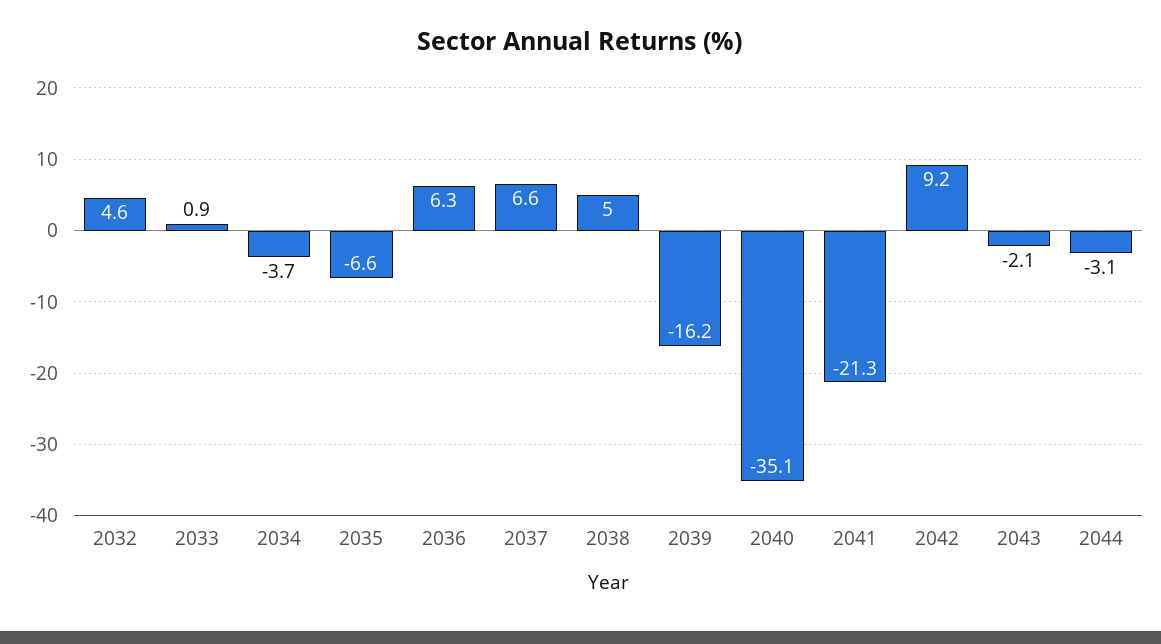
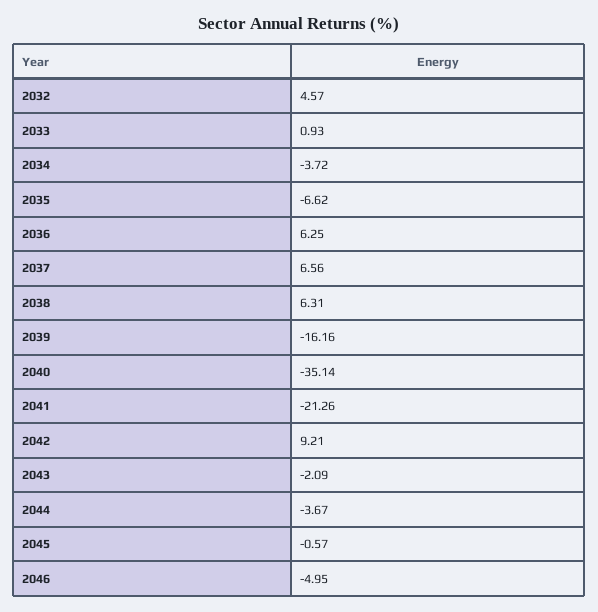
2038: 5 -> 6.31
2044: -3.1 -> -3.67
2045: none -> -0.57
2046: none -> -4.95

